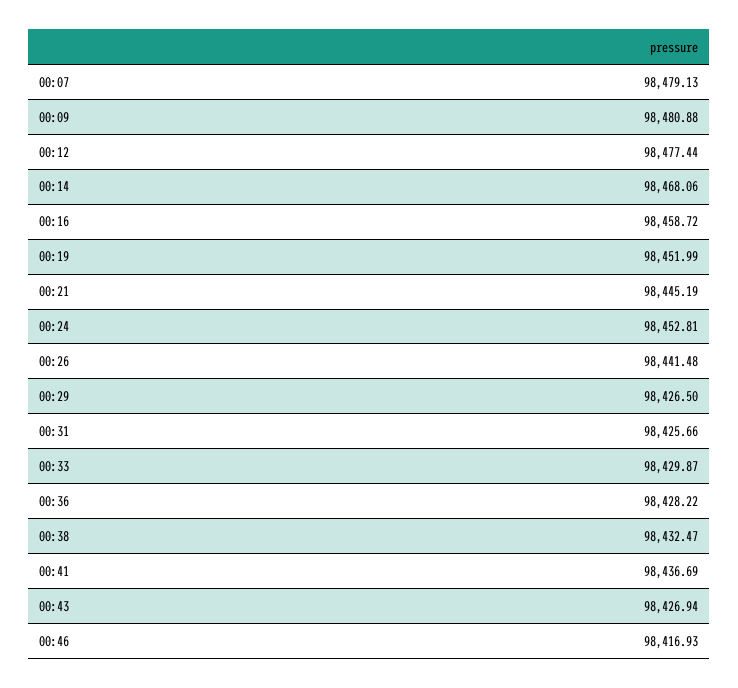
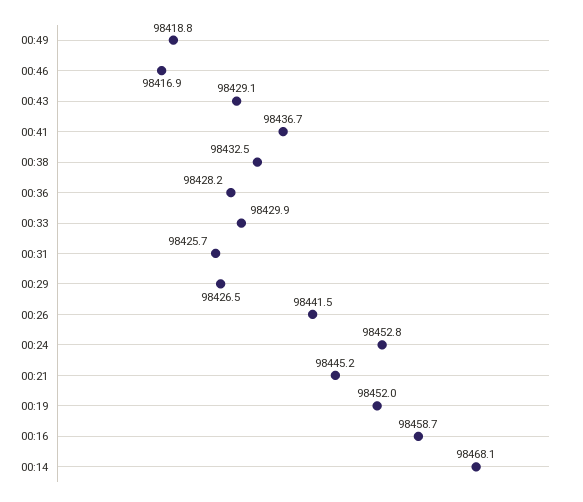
00:07: 98479.13 -> none
00:09: 98480.88 -> none
00:12: 98477.44 -> none
00:43: 98426.94 -> 98429.1
00:49: none -> 98418.8

